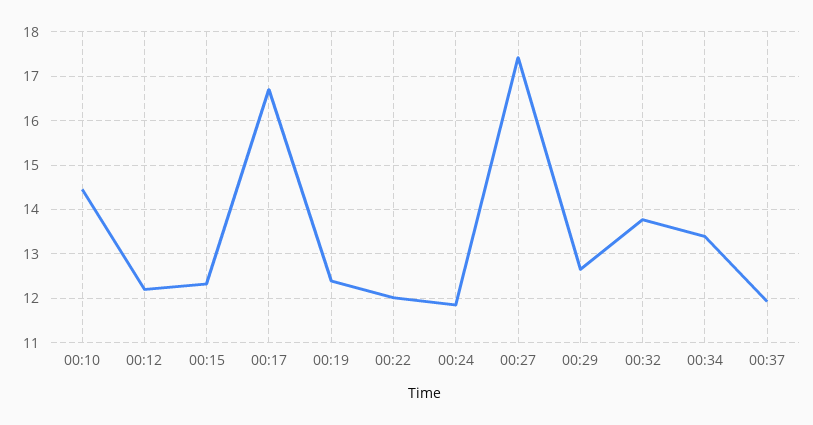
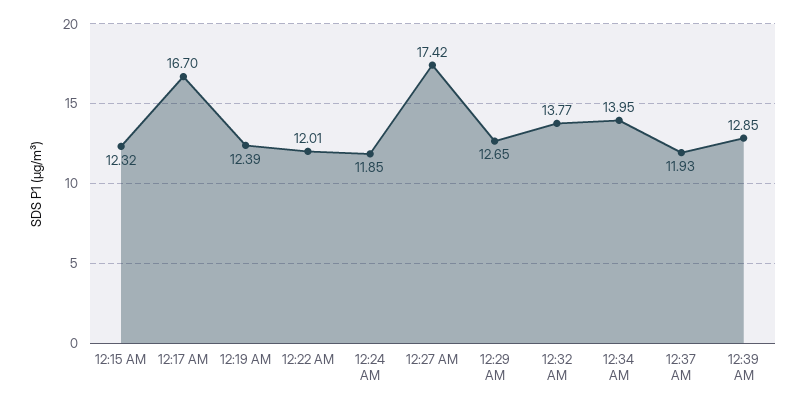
00:10: 14.4 -> none
00:12: 12.2 -> none
00:34: 13.4 -> 13.95
12:39 AM: none -> 12.85

